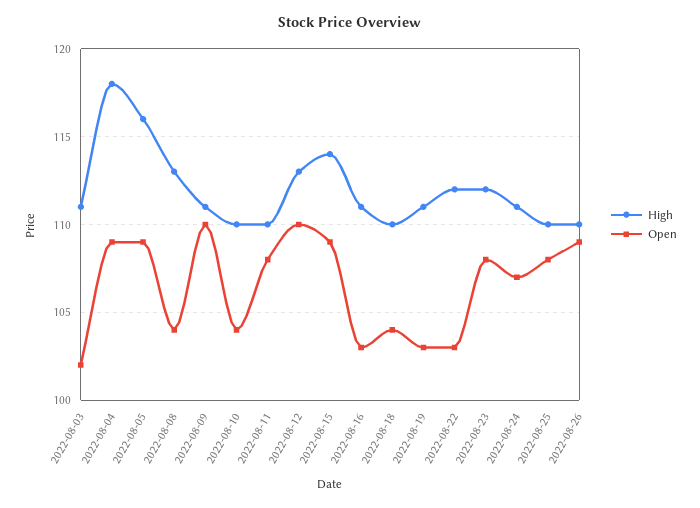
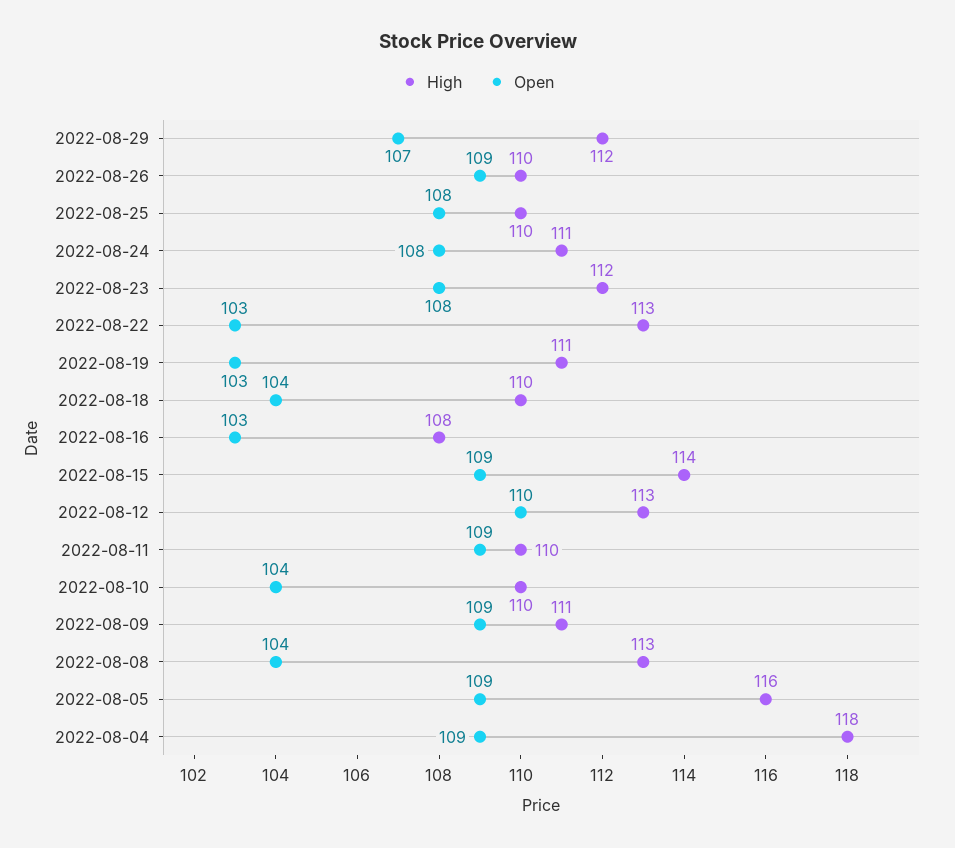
High, 2022-08-03: 111 -> none
Open, 2022-08-03: 102 -> none
Open, 2022-08-09: 110 -> 109
Open, 2022-08-11: 108 -> 109
High, 2022-08-16: 111 -> 108
High, 2022-08-22: 112 -> 113
Open, 2022-08-24: 107 -> 108
High, 2022-08-29: none -> 112
Open, 2022-08-29: none -> 107

